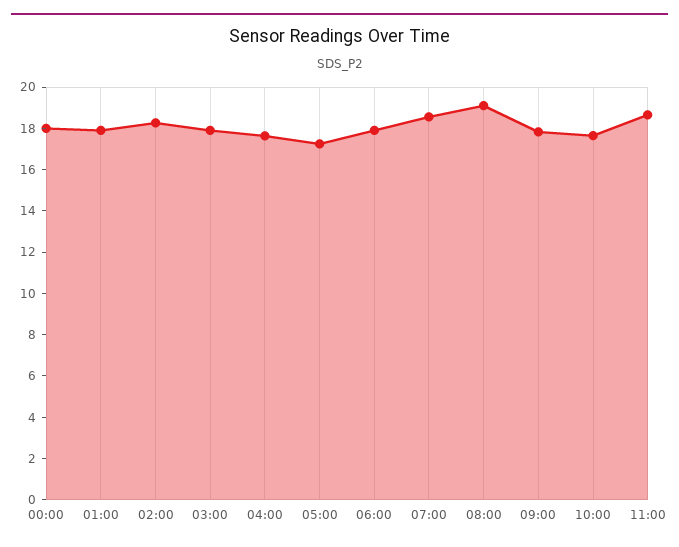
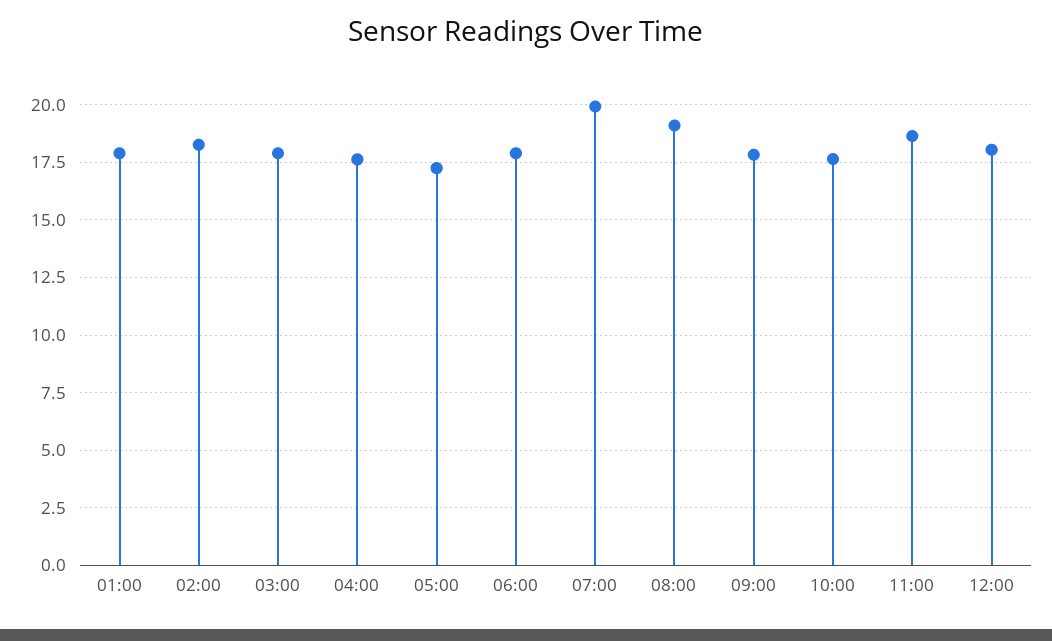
00:00: 18 -> none
07:00: 18.5 -> 20
12:00: none -> 18

